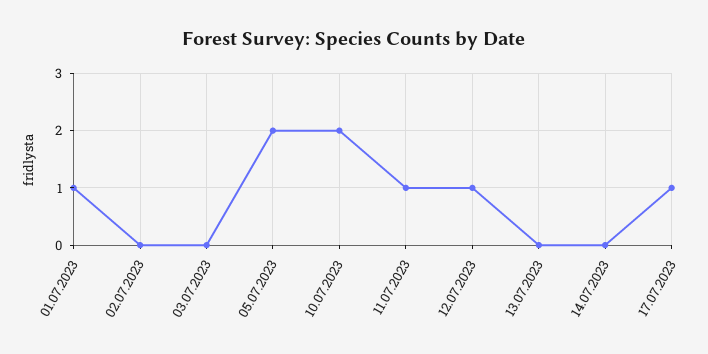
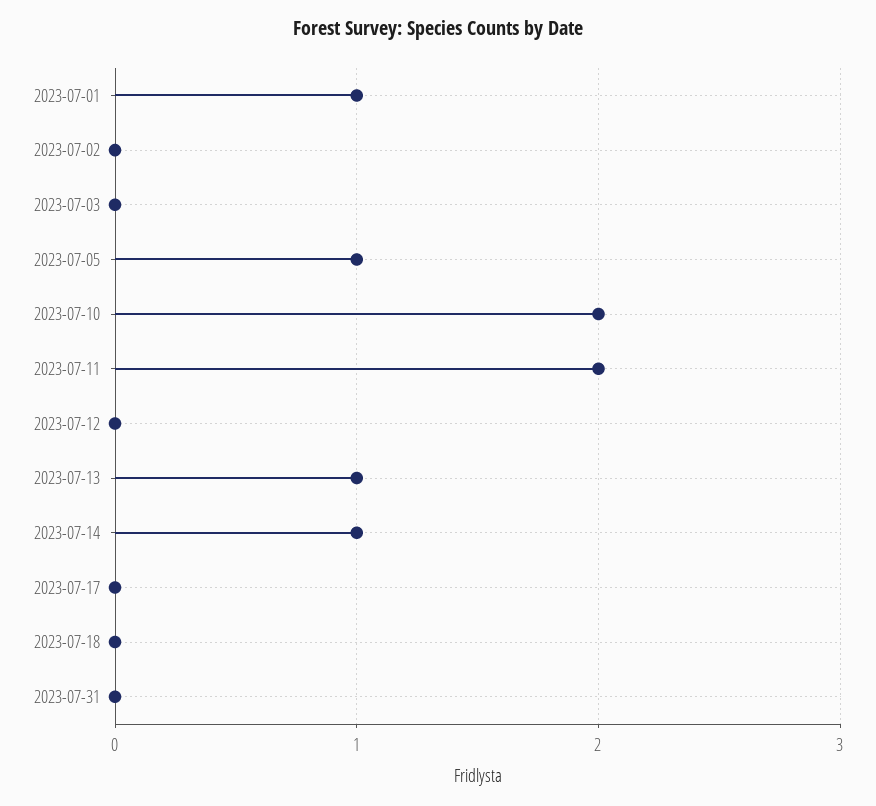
05.07.2023: 2 -> 1
11.07.2023: 1 -> 2
12.07.2023: 1 -> 0
13.07.2023: 0 -> 1
14.07.2023: 0 -> 1
17.07.2023: 1 -> 0
2023-07-18: none -> 0
2023-07-31: none -> 0

